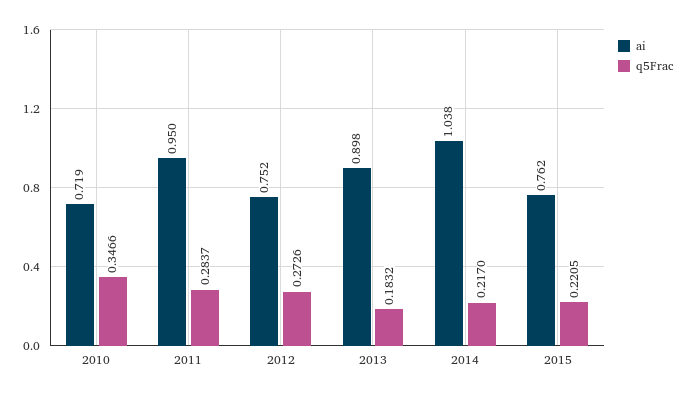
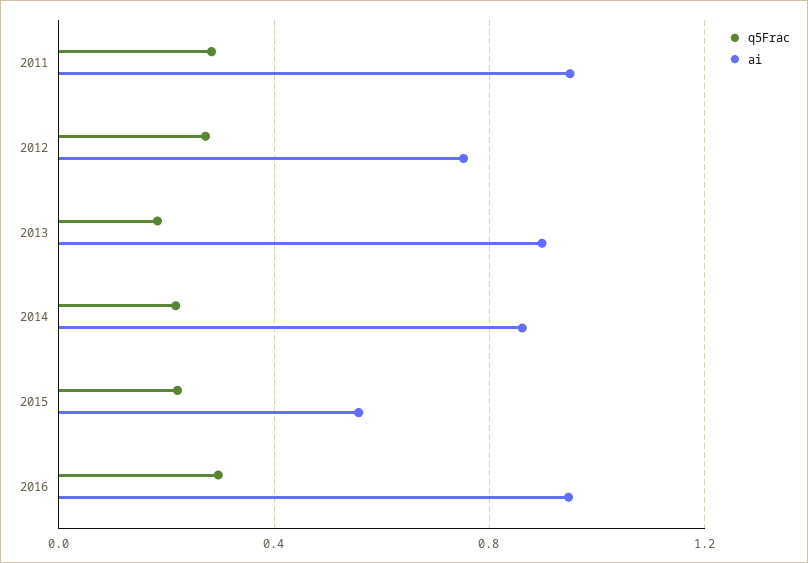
ai, 2010: 0.719 -> none
q5Frac, 2010: 0.3466 -> none
ai, 2014: 1.038 -> 0.85
ai, 2015: 0.762 -> 0.55
q5Frac, 2016: none -> 0.3
ai, 2016: none -> 0.95

